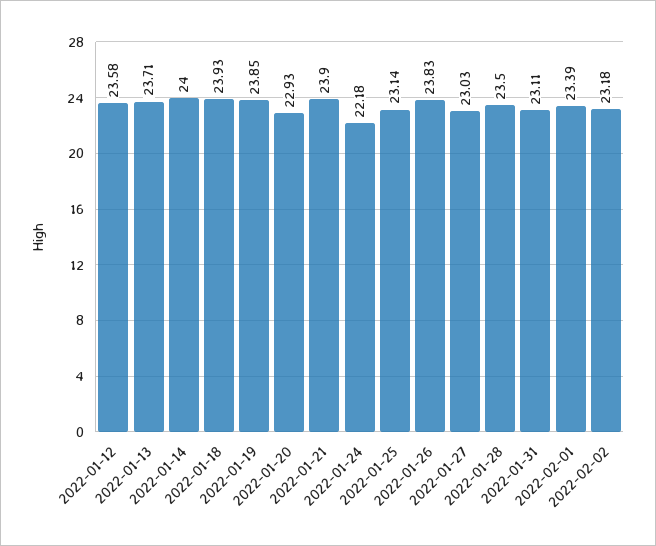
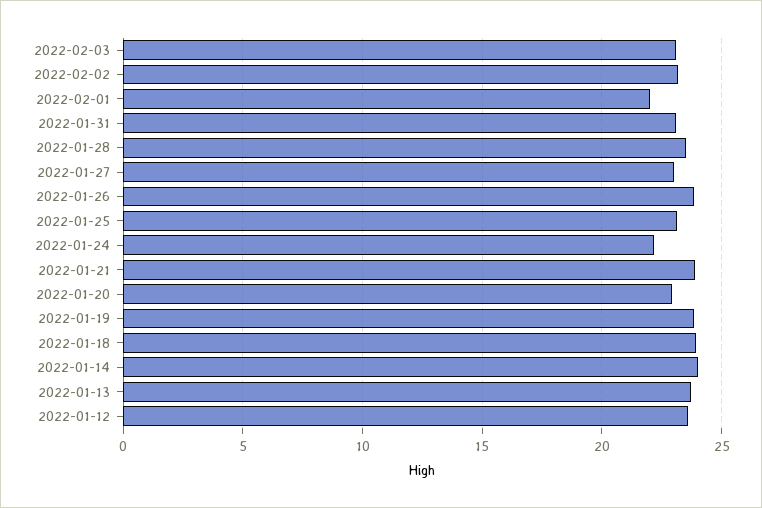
2022-02-01: 23.39 -> 22
2022-02-03: none -> 23

